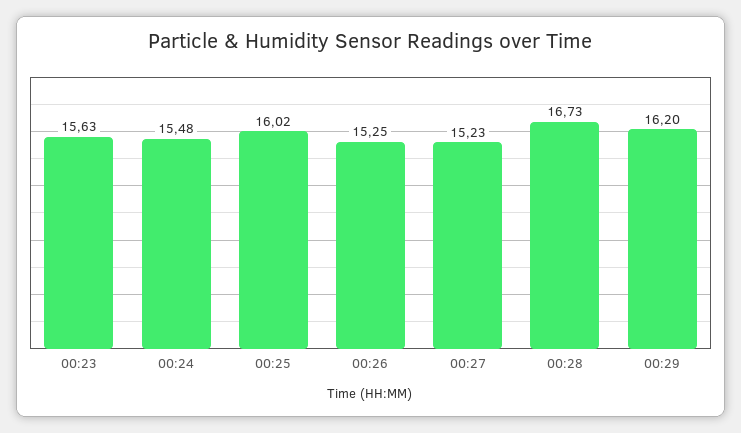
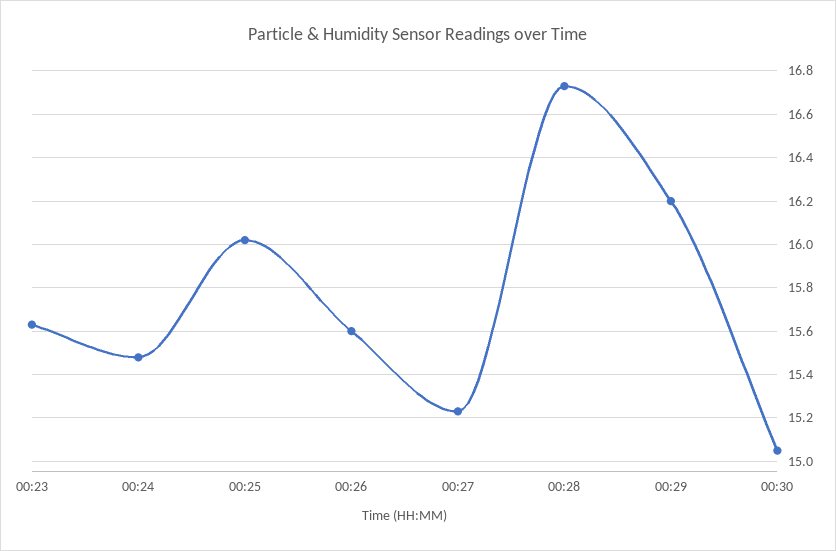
00:26: 15.25 -> 15.6
00:30: none -> 15.05

